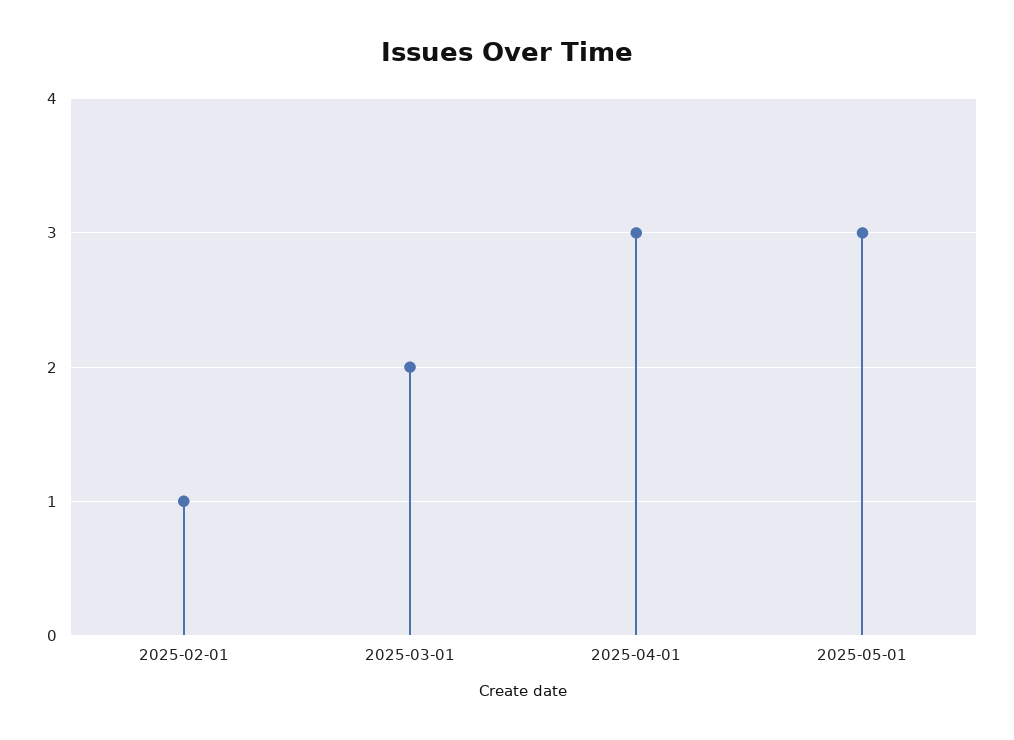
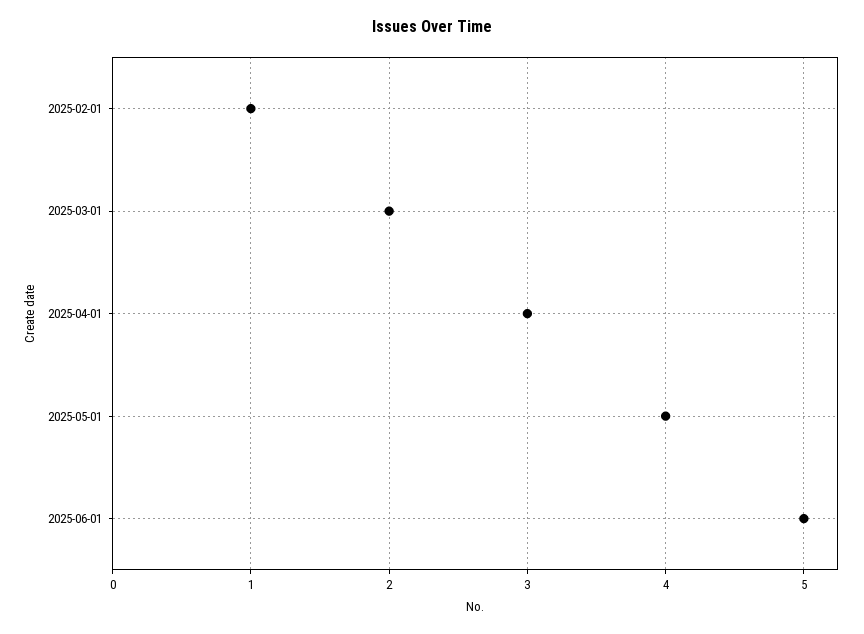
2025-05-01: 3 -> 4
2025-06-01: none -> 5

